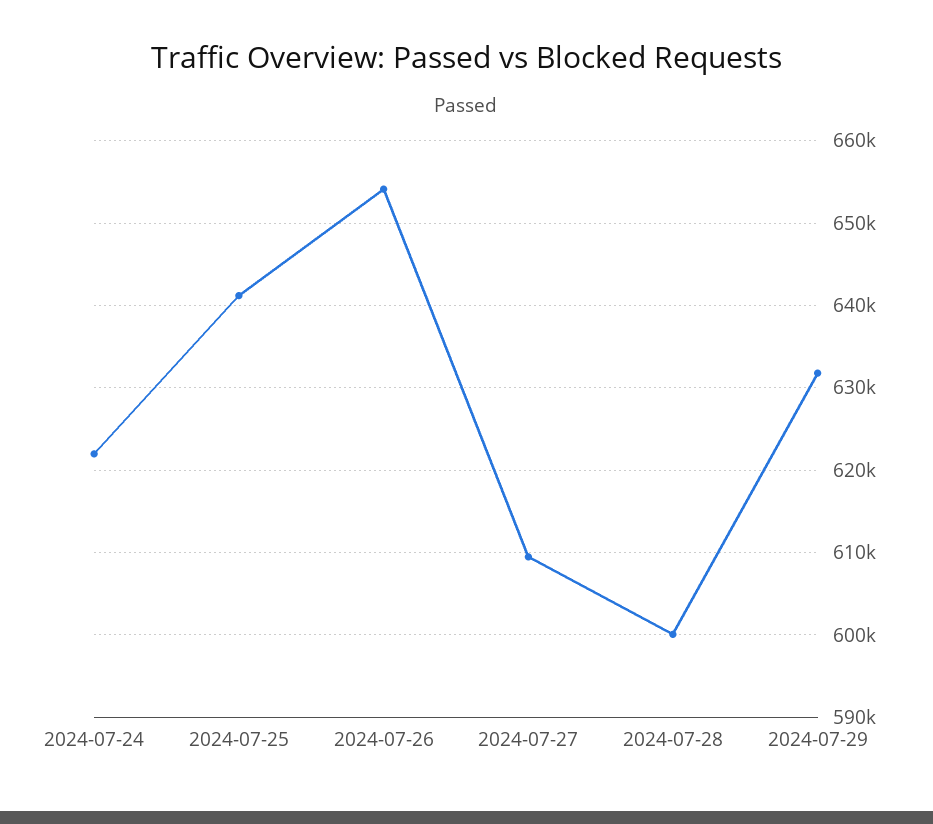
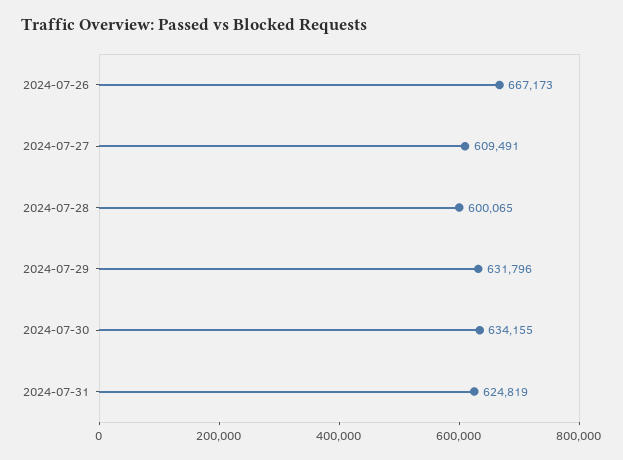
2024-07-24: 622000 -> none
2024-07-25: 641000 -> none
2024-07-26: 654000 -> 667173
2024-07-30: none -> 634155
2024-07-31: none -> 624819

